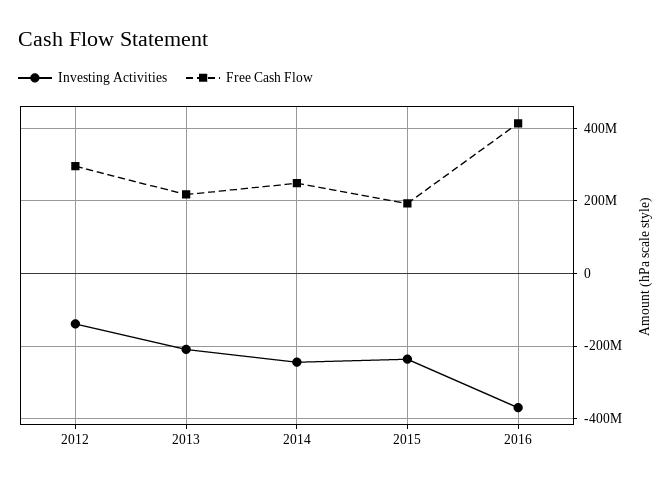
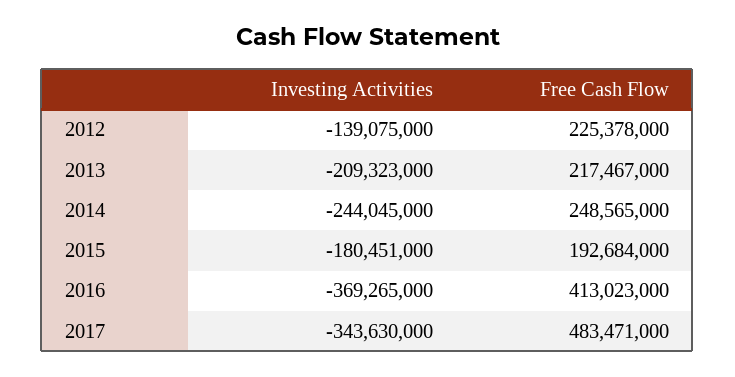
Free Cash Flow, 2012: 300000000 -> 225378000
Investing Activities, 2015: -240000000 -> -180451000
Investing Activities, 2017: none -> -343630000
Free Cash Flow, 2017: none -> 483471000

